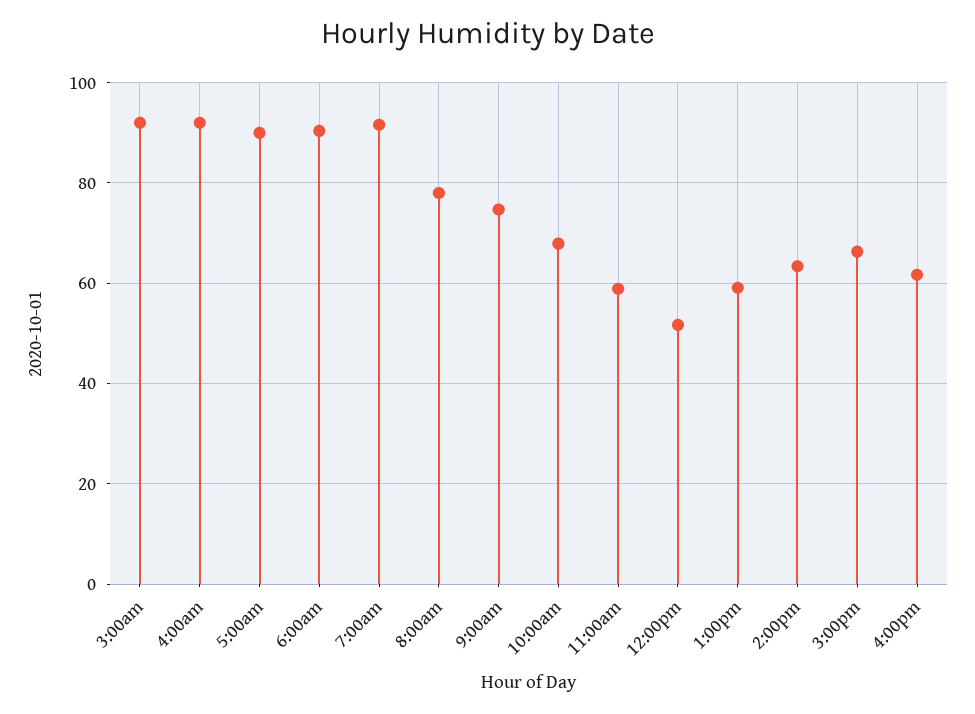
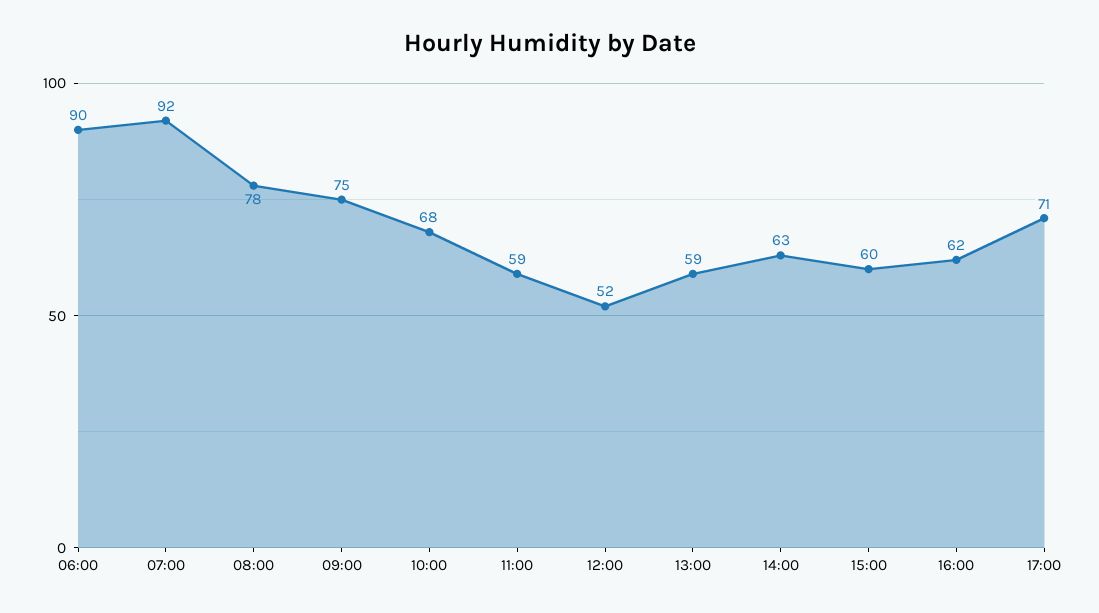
3:00am: 92 -> none
4:00am: 92 -> none
5:00am: 90 -> none
3:00pm: 66 -> 60
17:00: none -> 71

